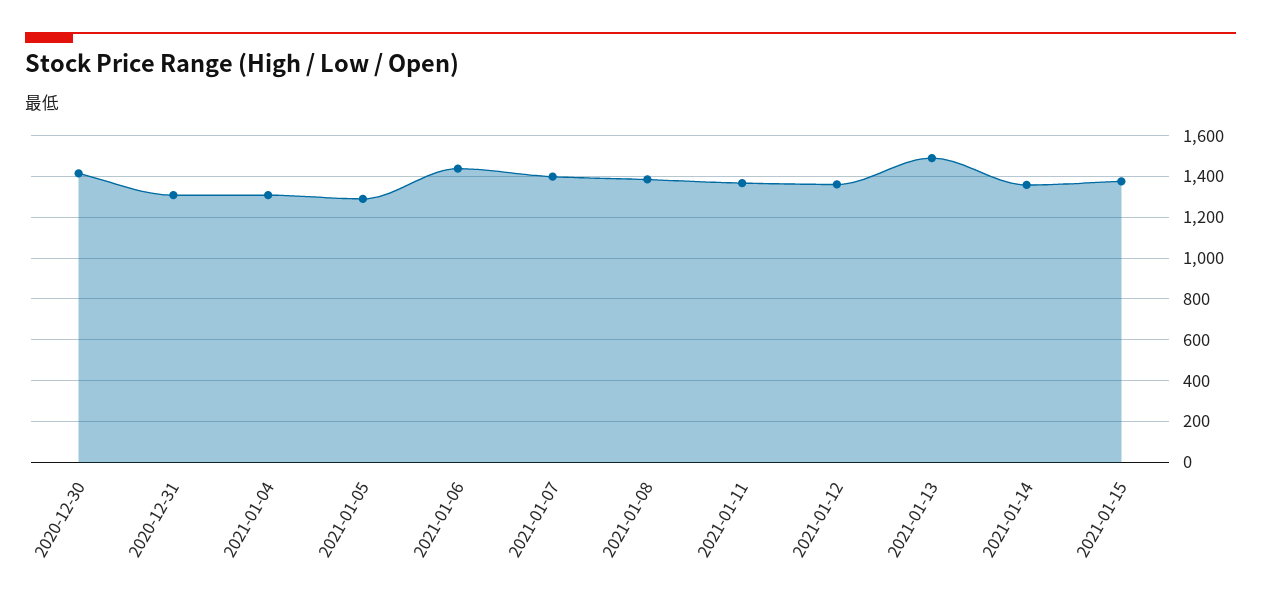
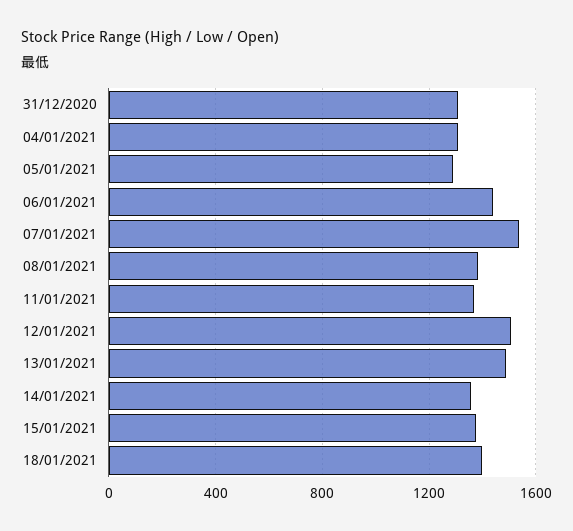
2020-12-30: 1400 -> none
2021-01-07: 1400 -> 1550
2021-01-12: 1350 -> 1500
18/01/2021: none -> 1400

